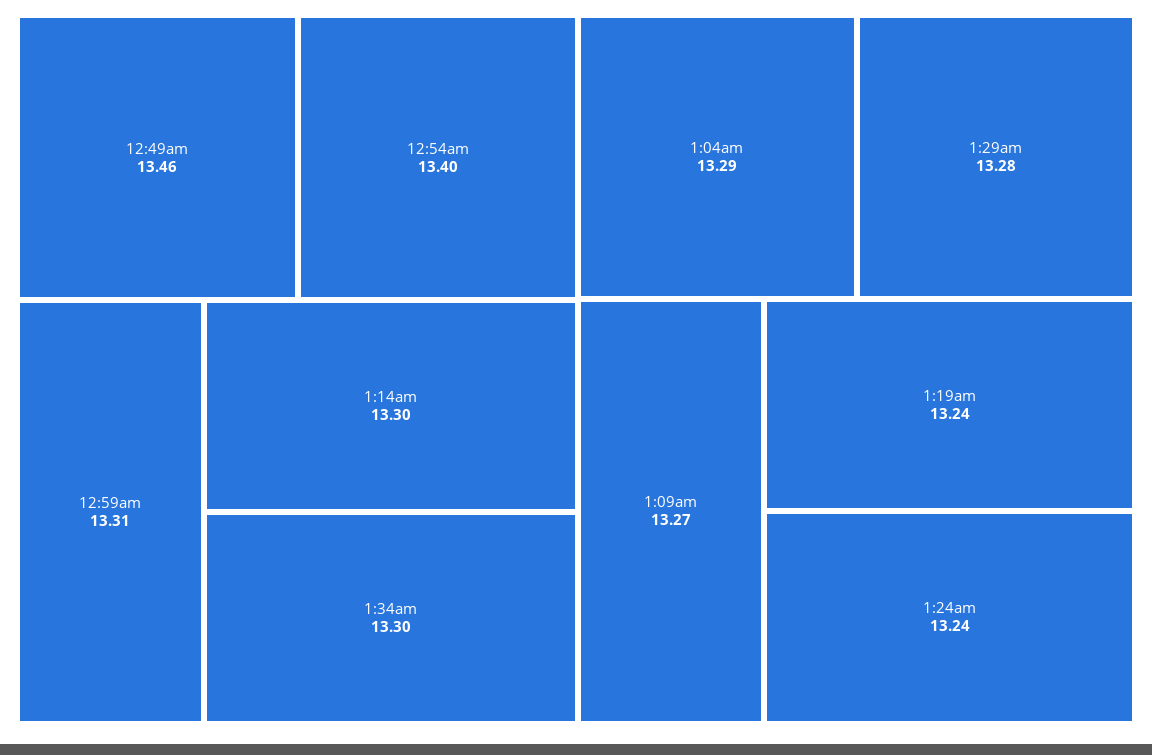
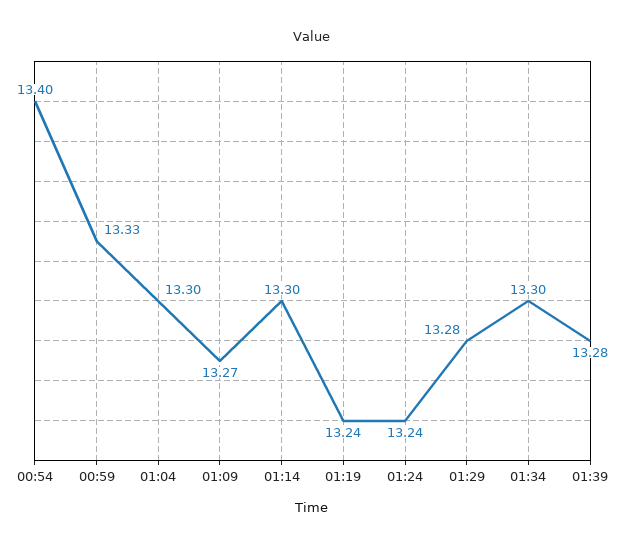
12:49am: 13.46 -> none
12:59am: 13.31 -> 13.33
1:04am: 13.29 -> 13.3
01:39: none -> 13.28

